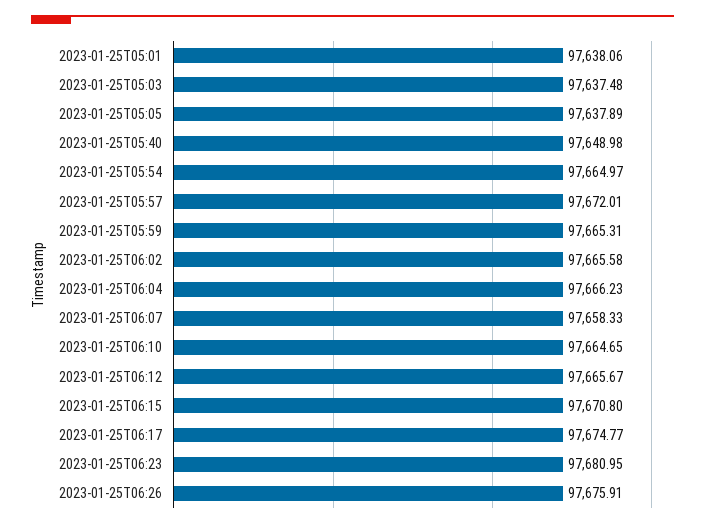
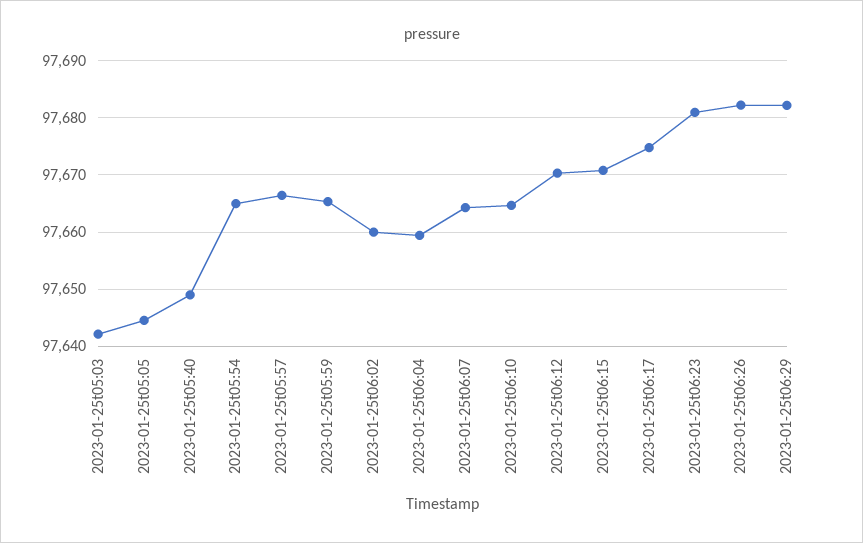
2023-01-25T05:01: 97638.06 -> none
2023-01-25T05:03: 97637.48 -> 97642
2023-01-25T05:05: 97637.89 -> 97644
2023-01-25T05:57: 97672.01 -> 97666
2023-01-25T06:02: 97665.58 -> 97660
2023-01-25T06:04: 97666.23 -> 97660
2023-01-25T06:07: 97658.33 -> 97664
2023-01-25T06:12: 97665.67 -> 97670
2023-01-25T06:26: 97675.91 -> 97682
2023-01-25t06:29: none -> 97682

